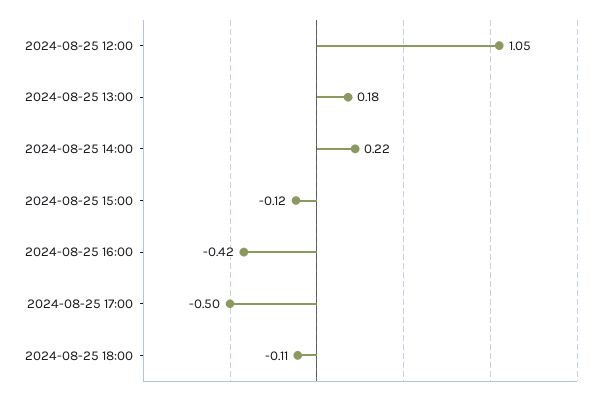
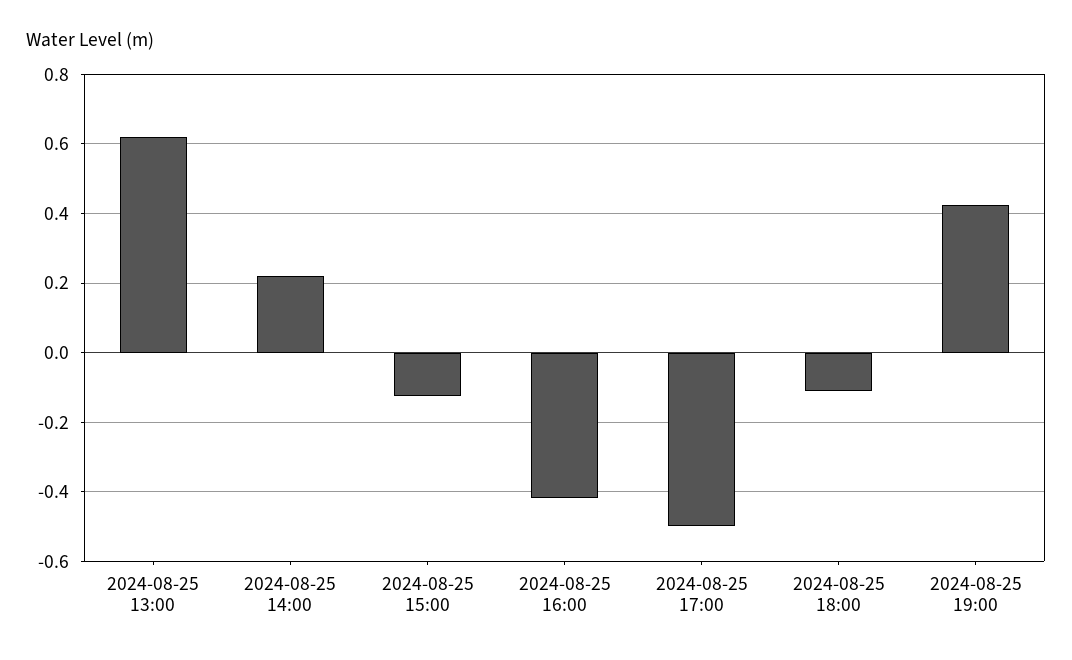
2024-08-25 12:00: 1.05 -> none
2024-08-25 13:00: 0.18 -> 0.62
2024-08-25 19:00: none -> 0.42

